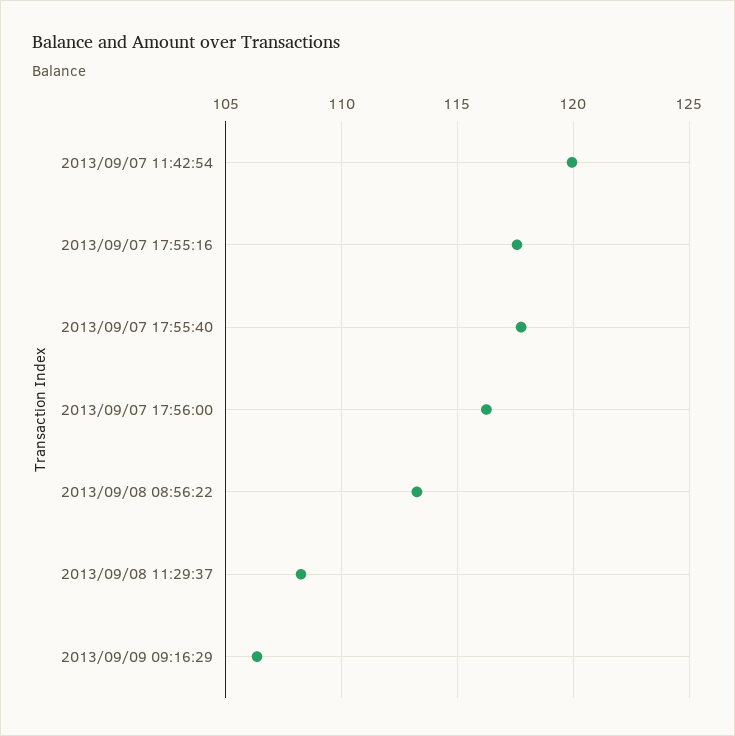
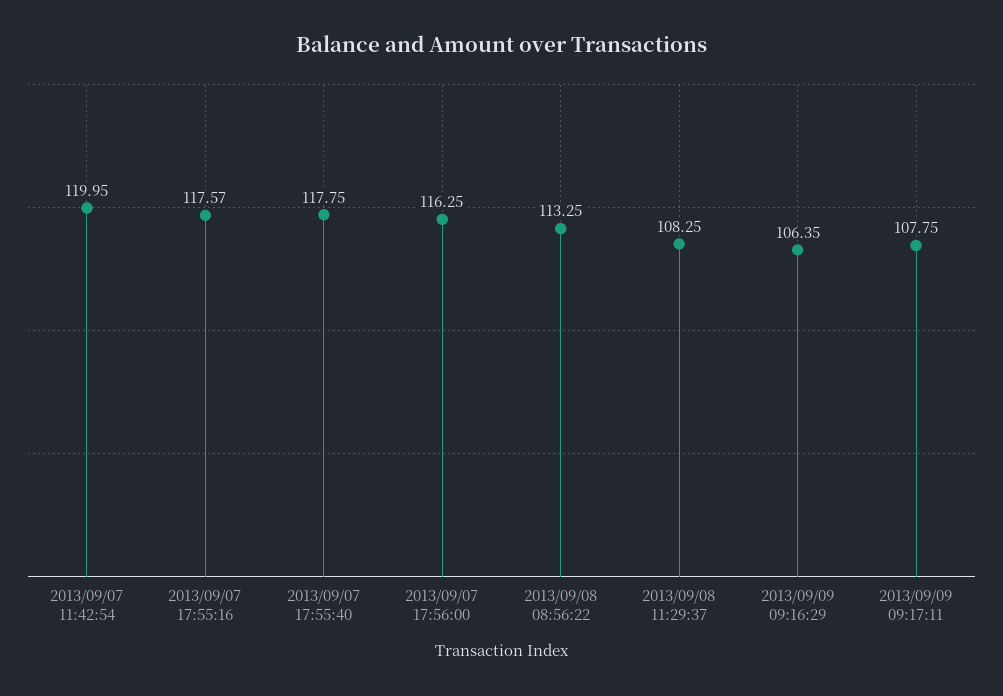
2013/09/09 09:17:11: none -> 107.75

